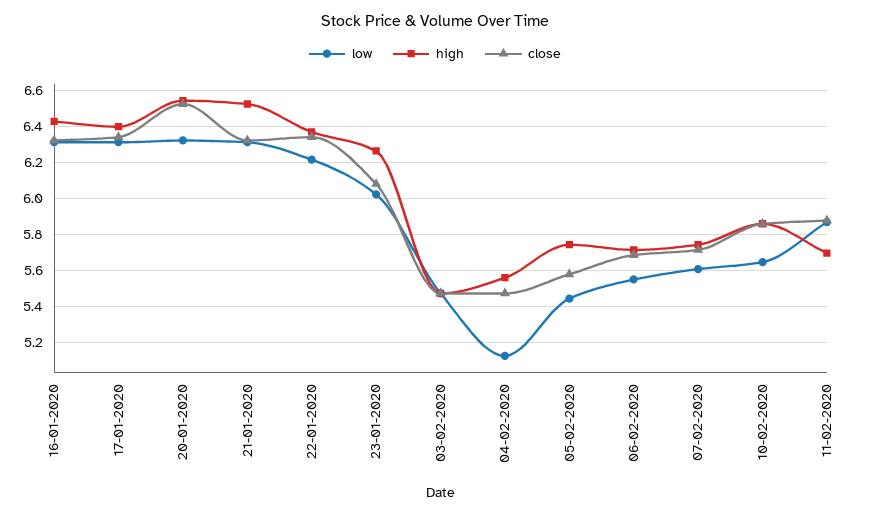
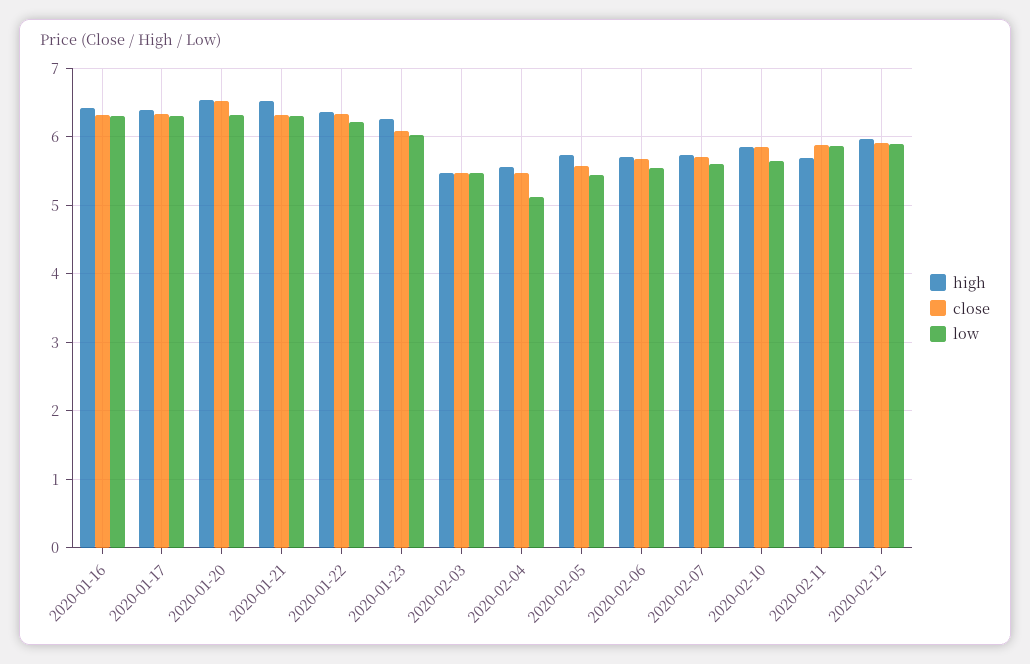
high, 2020-02-12: none -> 6
close, 2020-02-12: none -> 5.9
low, 2020-02-12: none -> 5.9

